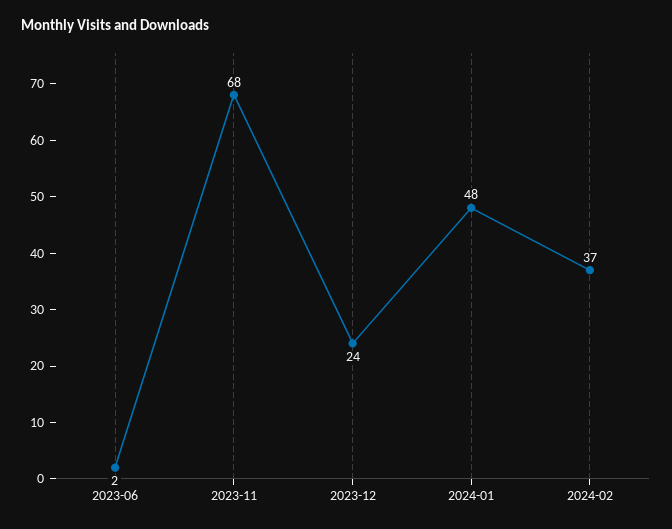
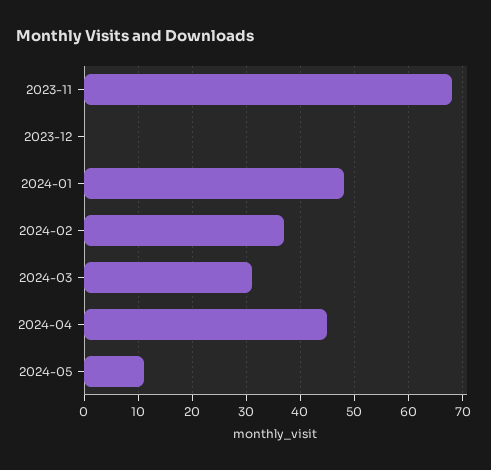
2023-06: 2 -> none
2023-12: 24 -> 0
2024-03: none -> 30
2024-04: none -> 45
2024-05: none -> 10

